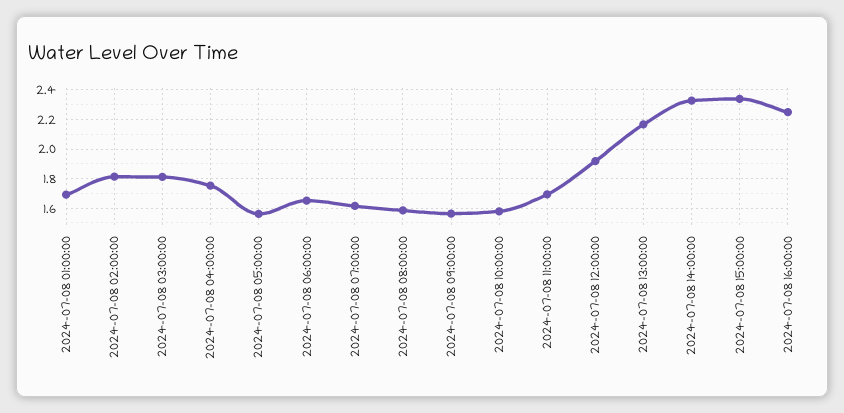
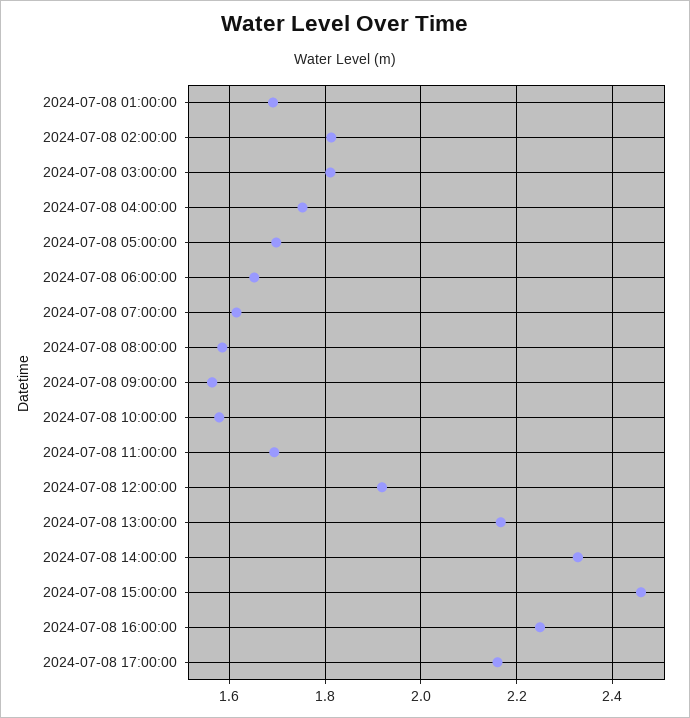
2024-07-08 05:00:00: 1.55 -> 1.7
2024-07-08 15:00:00: 2.35 -> 2.46
2024-07-08 17:00:00: none -> 2.16

